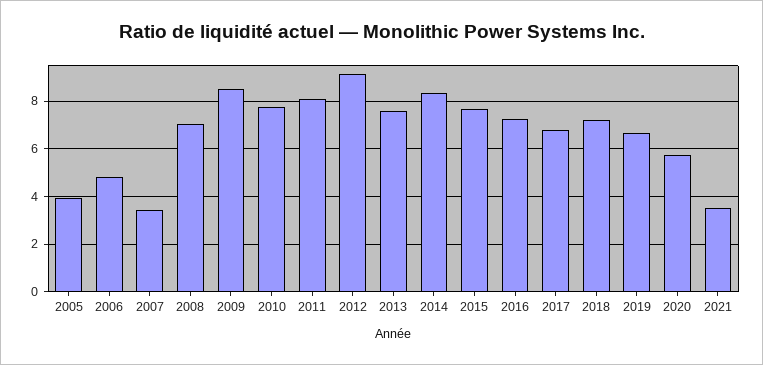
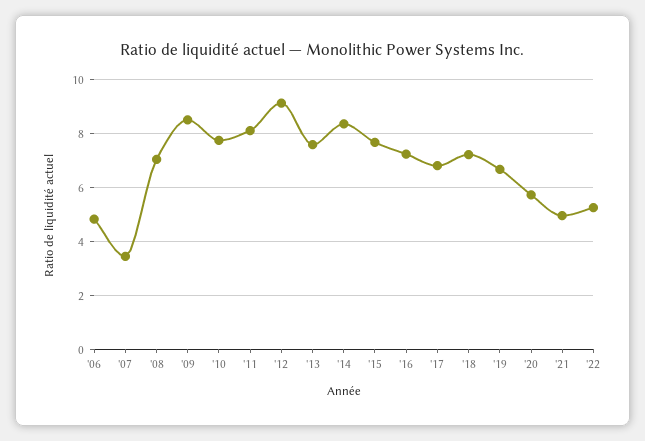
2005: 4 -> none
2021: 3.5 -> 5
'22: none -> 5.25

